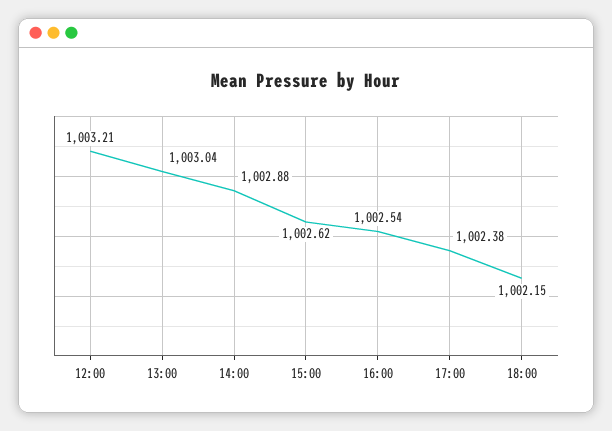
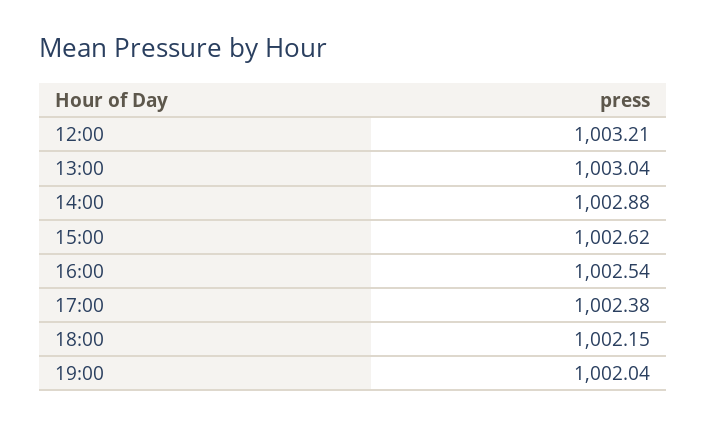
19:00: none -> 1002.04

